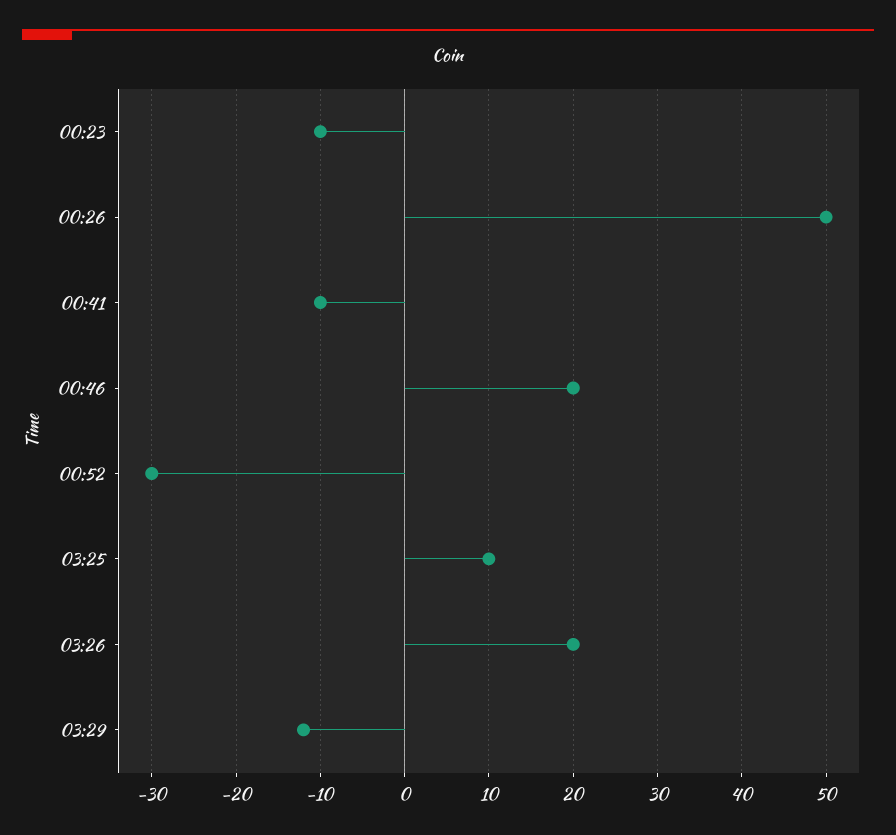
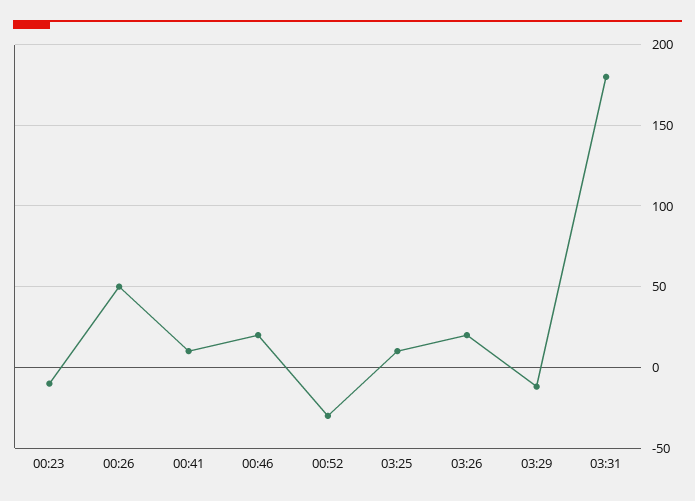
00:41: -10 -> 10
03:31: none -> 180

